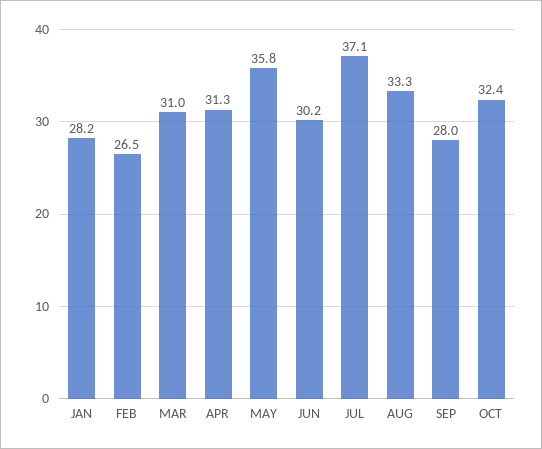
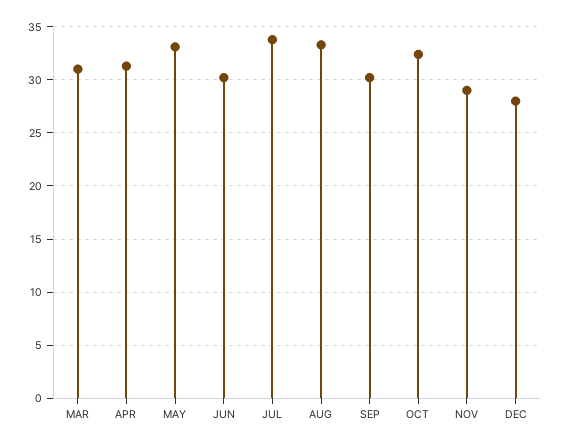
JAN: 28.2 -> none
FEB: 26.5 -> none
MAY: 35.8 -> 33
JUL: 37.1 -> 34
SEP: 28 -> 30
NOV: none -> 29
DEC: none -> 28

